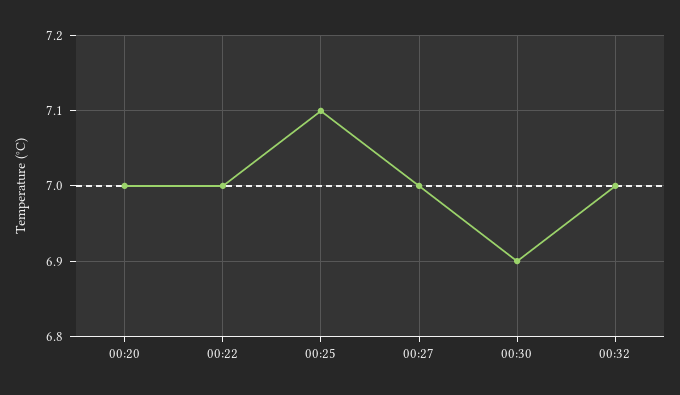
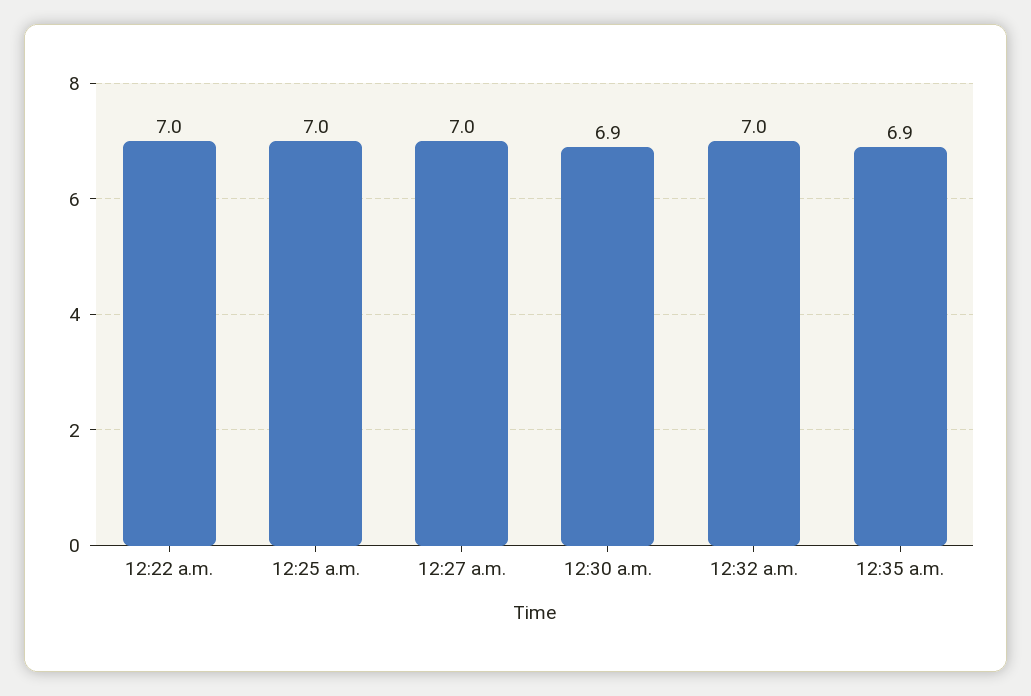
00:20: 7 -> none
00:25: 7.1 -> 7
12:35 a.m.: none -> 6.9

